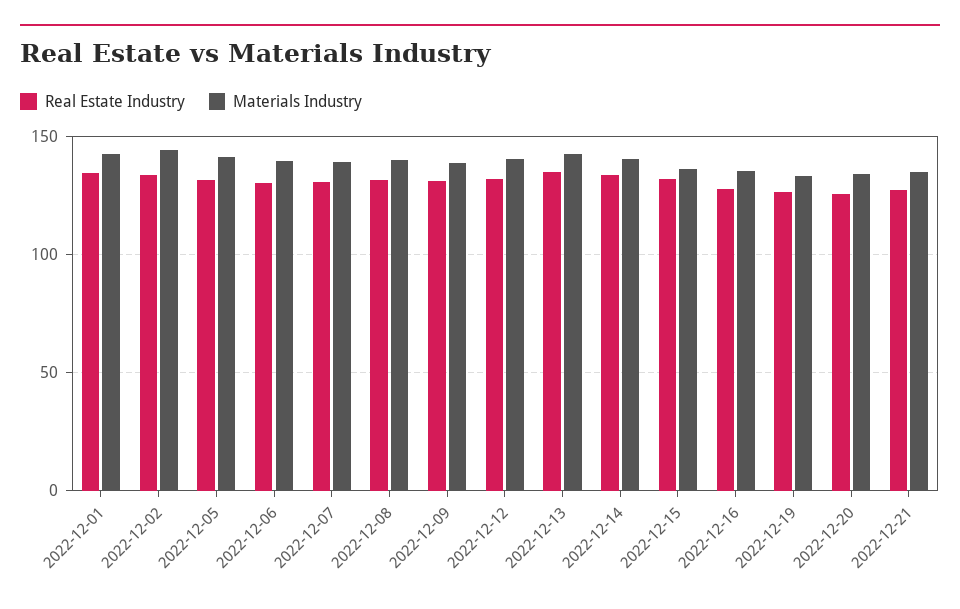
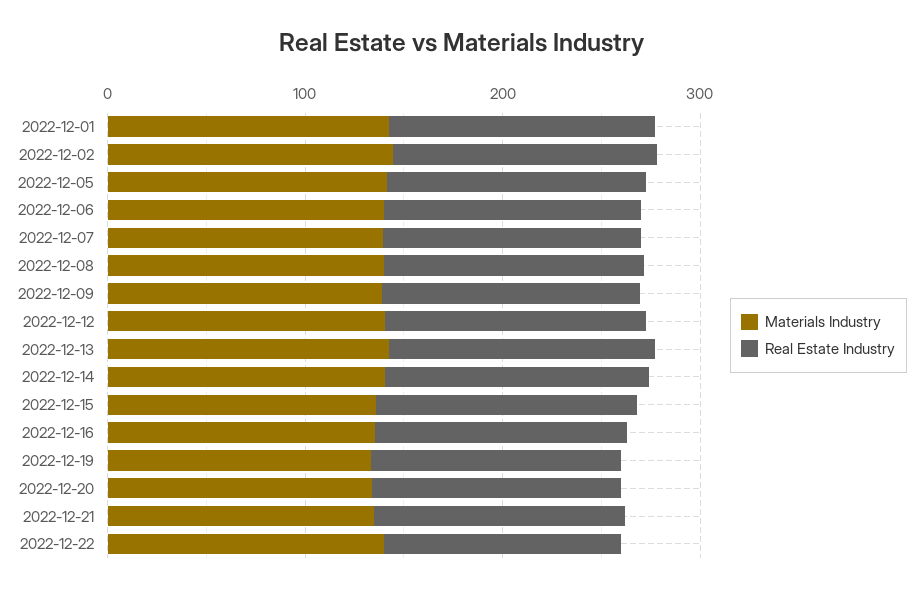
Materials Industry, 2022-12-22: none -> 140
Real Estate Industry, 2022-12-22: none -> 120

